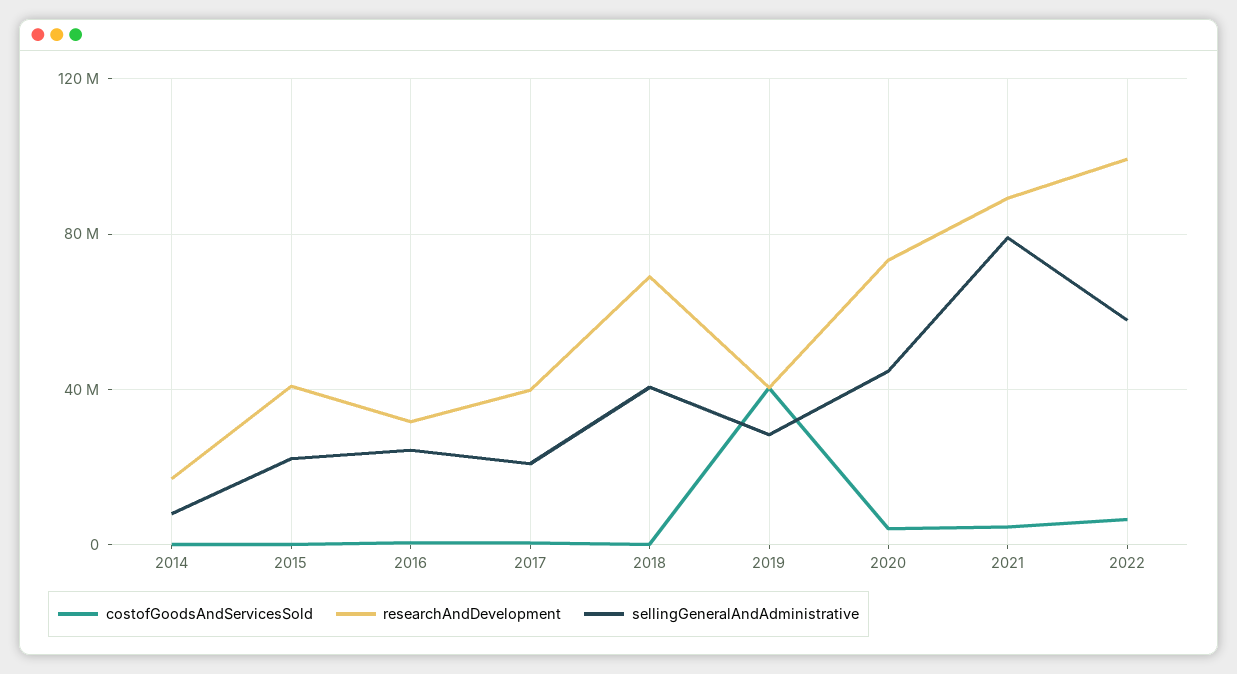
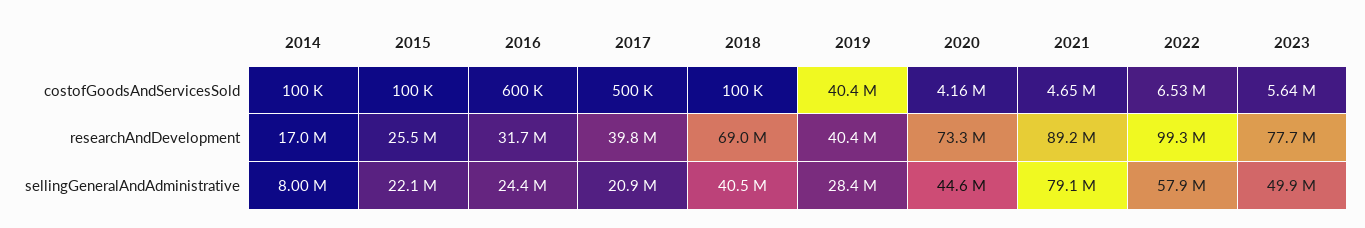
researchAndDevelopment, 2015: 40000000 -> 25500000
costofGoodsAndServicesSold, 2023: none -> 5640000
researchAndDevelopment, 2023: none -> 77700000
sellingGeneralAndAdministrative, 2023: none -> 49900000

